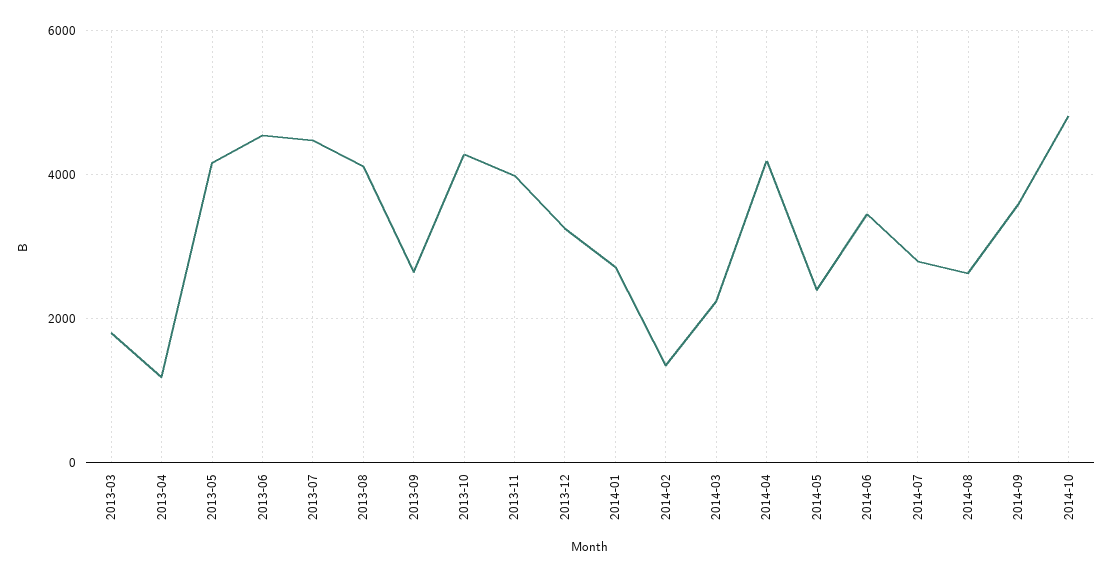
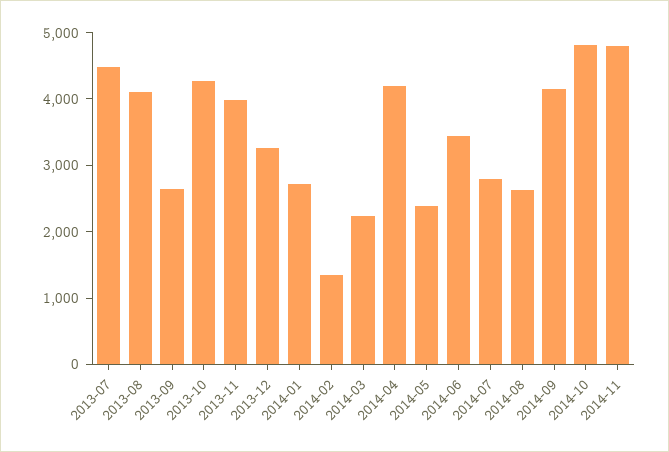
2013-03: 1800 -> none
2013-04: 1200 -> none
2013-05: 4200 -> none
2013-06: 4600 -> none
2014-09: 3600 -> 4200
2014-11: none -> 4800

